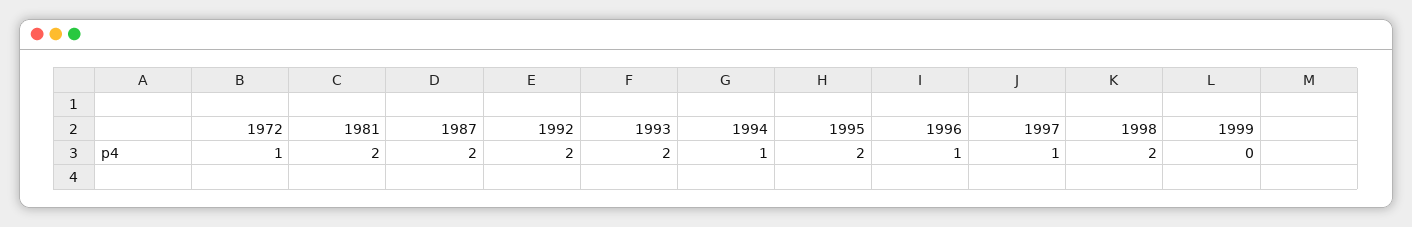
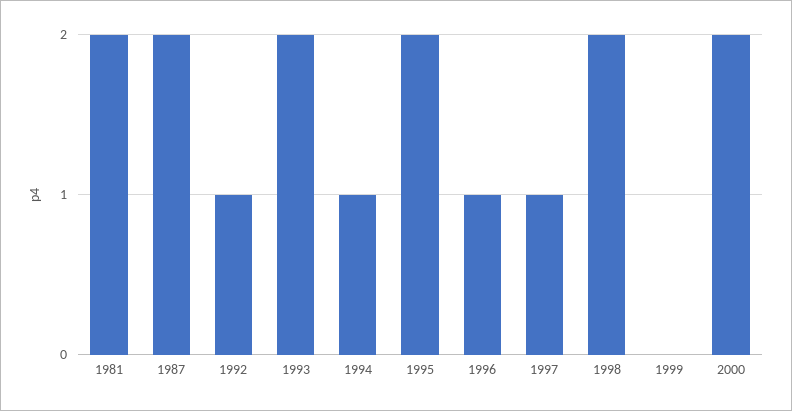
1972: 1 -> none
1992: 2 -> 1
2000: none -> 2

